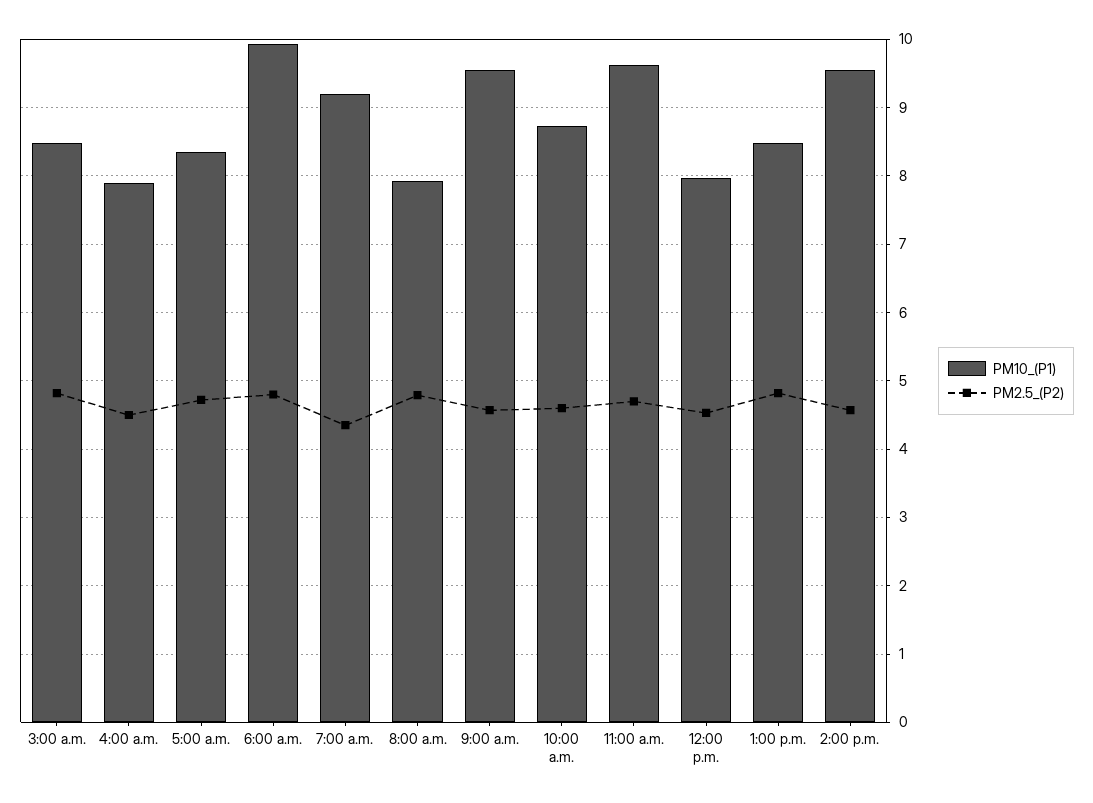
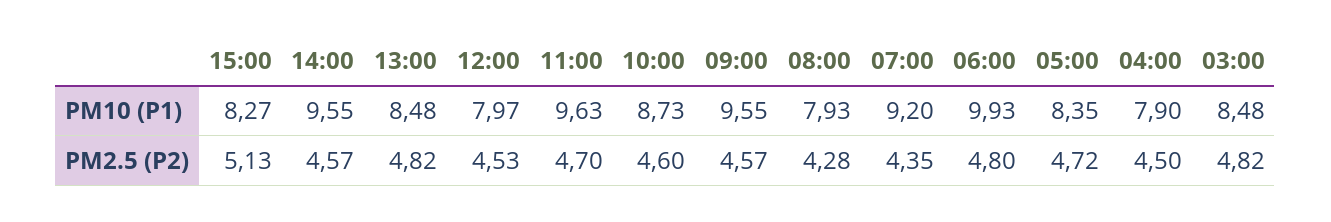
PM2.5_(P2), 8:00 a.m.: 4.8 -> 4.28
PM10_(P1), 15:00: none -> 8.27
PM2.5_(P2), 15:00: none -> 5.13

